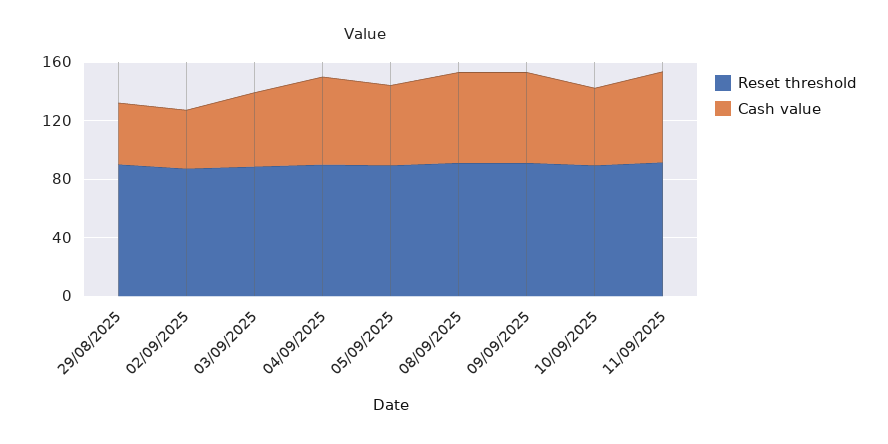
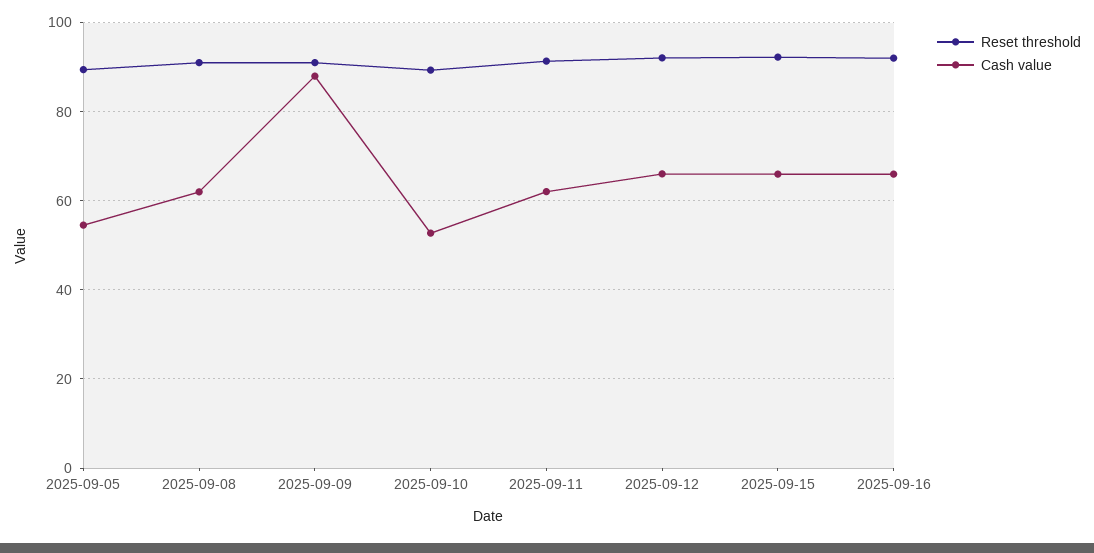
Reset threshold, 29/08/2025: 90 -> none
Cash value, 29/08/2025: 40 -> none
Reset threshold, 02/09/2025: 90 -> none
Cash value, 02/09/2025: 40 -> none
Reset threshold, 03/09/2025: 90 -> none
Cash value, 03/09/2025: 50 -> none
Reset threshold, 04/09/2025: 90 -> none
Cash value, 04/09/2025: 60 -> none
Cash value, 09/09/2025: 60 -> 88
Reset threshold, 2025-09-12: none -> 92
Cash value, 2025-09-12: none -> 66
Reset threshold, 2025-09-15: none -> 92
Cash value, 2025-09-15: none -> 66
Reset threshold, 2025-09-16: none -> 92
Cash value, 2025-09-16: none -> 66

